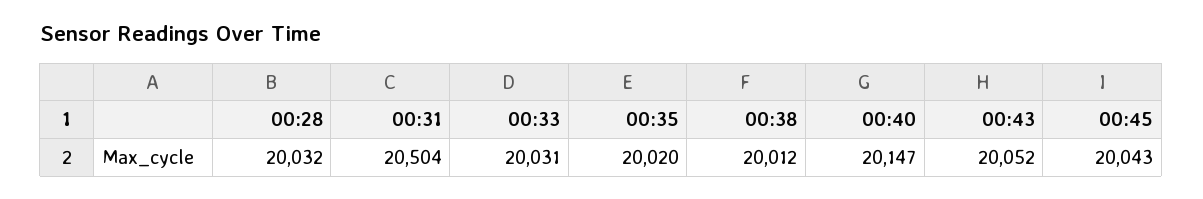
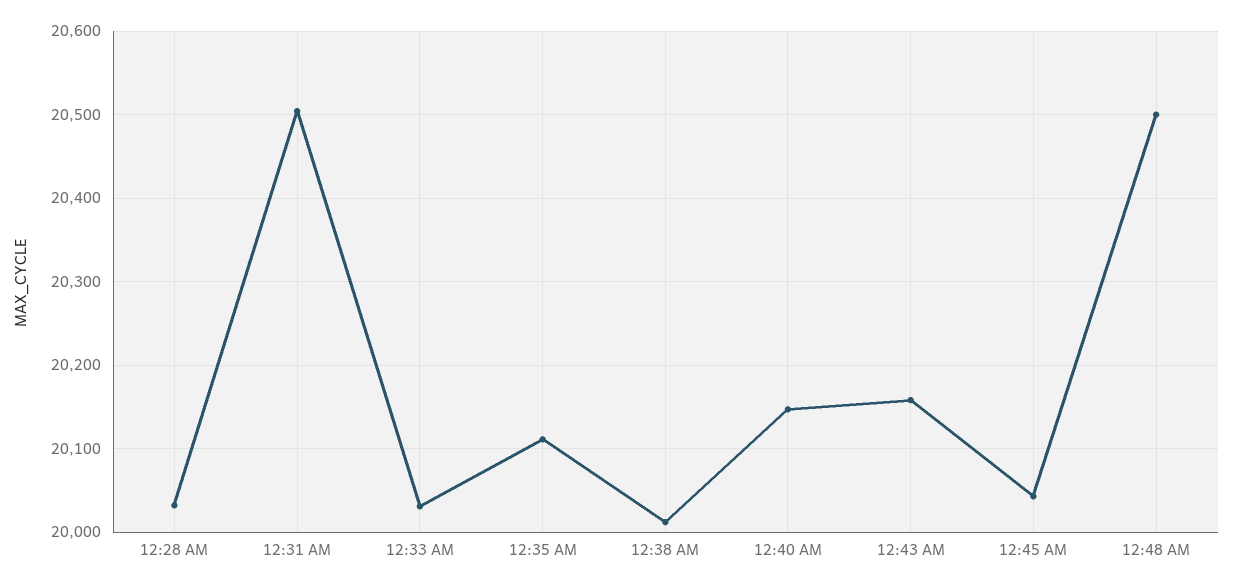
00:35: 20020 -> 20110
00:43: 20052 -> 20160
12:48 AM: none -> 20500

